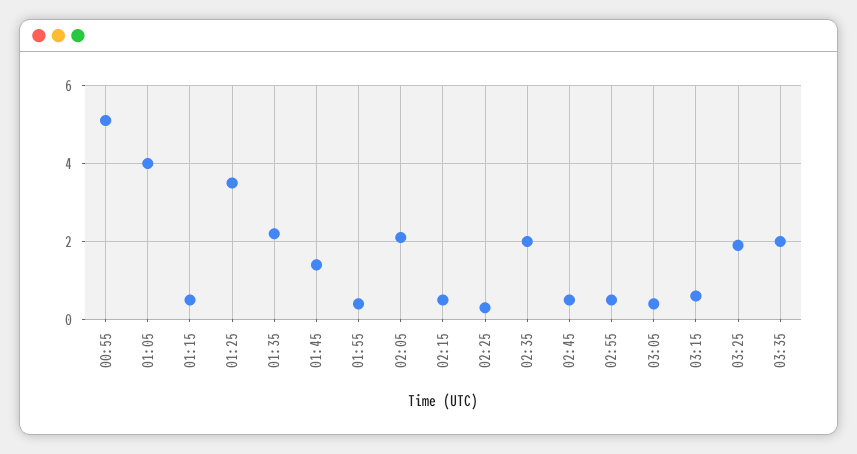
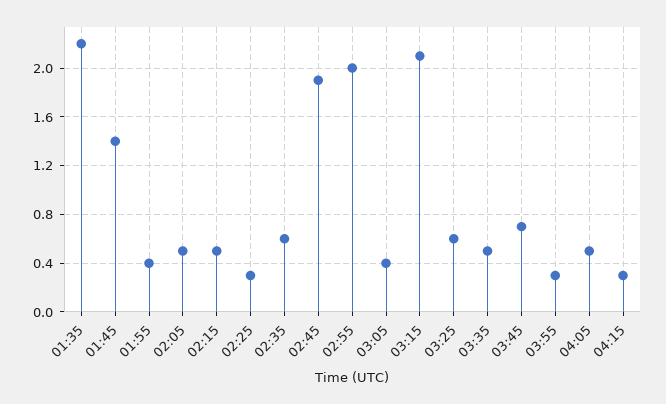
00:55: 5 -> none
01:05: 4 -> none
01:15: 0.5 -> none
01:25: 3.5 -> none
02:05: 2 -> 0.5
02:35: 2 -> 0.6
02:45: 0.5 -> 1.9
02:55: 0.5 -> 2
03:15: 0.5 -> 2.1
03:25: 2 -> 0.6
03:35: 2 -> 0.5
03:45: none -> 0.7
03:55: none -> 0.3
04:05: none -> 0.5
04:15: none -> 0.3

